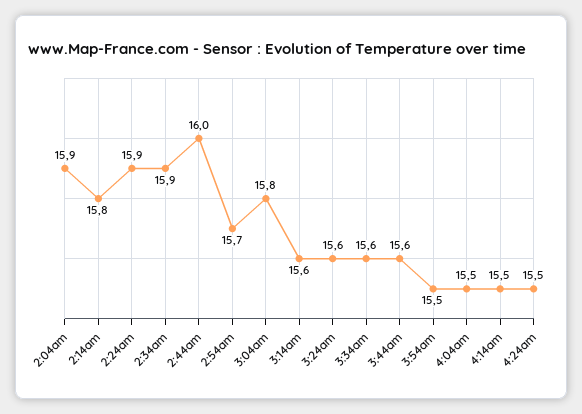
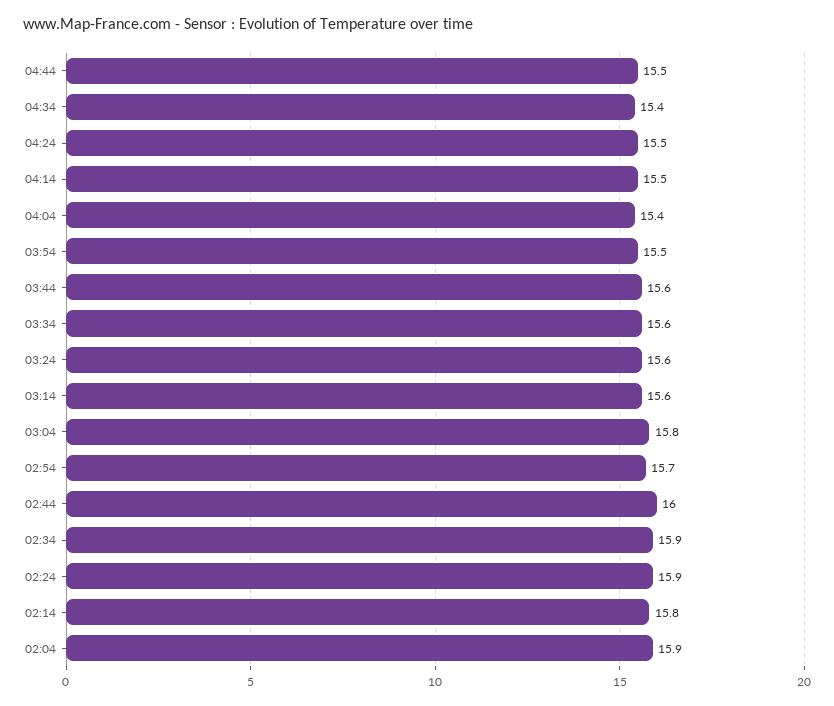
4:04am: 15.5 -> 15.4
04:44: none -> 15.5
04:34: none -> 15.4

